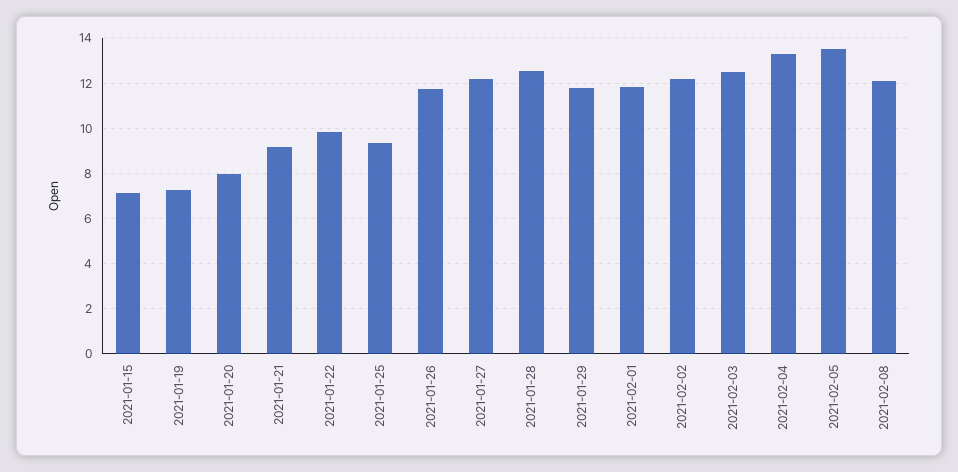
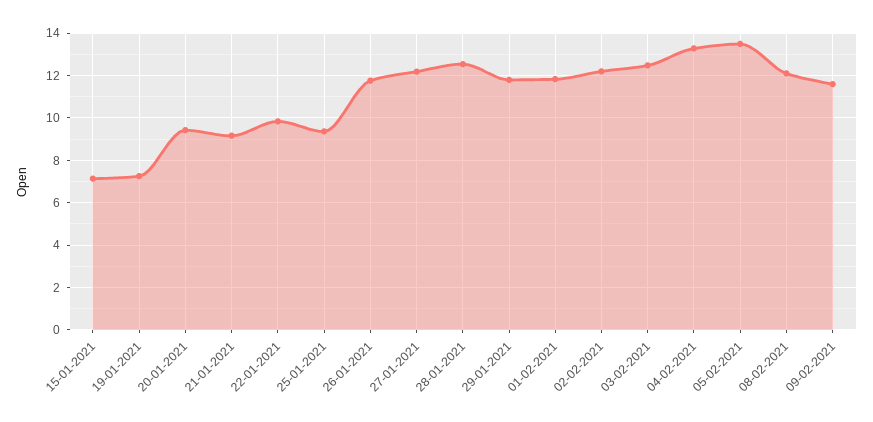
2021-01-20: 8 -> 9.5
09-02-2021: none -> 11.5

